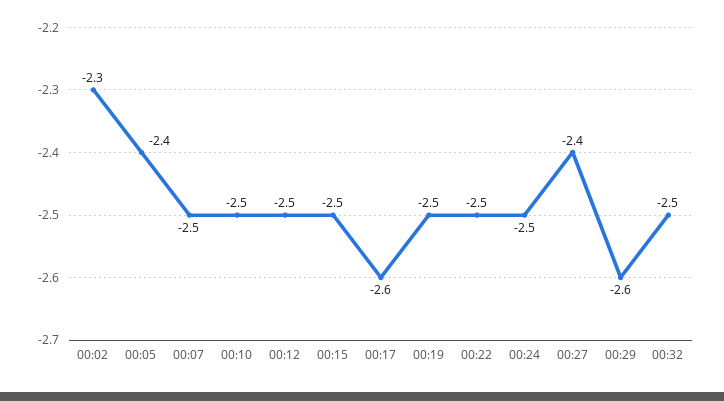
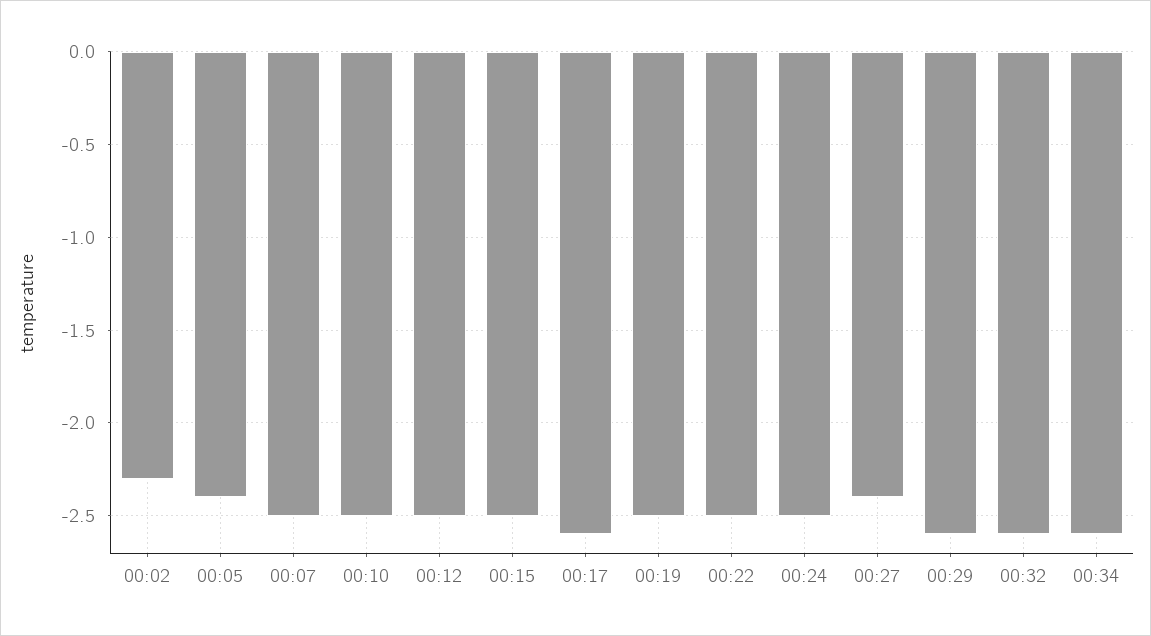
00:32: -2.5 -> -2.6
00:34: none -> -2.6

